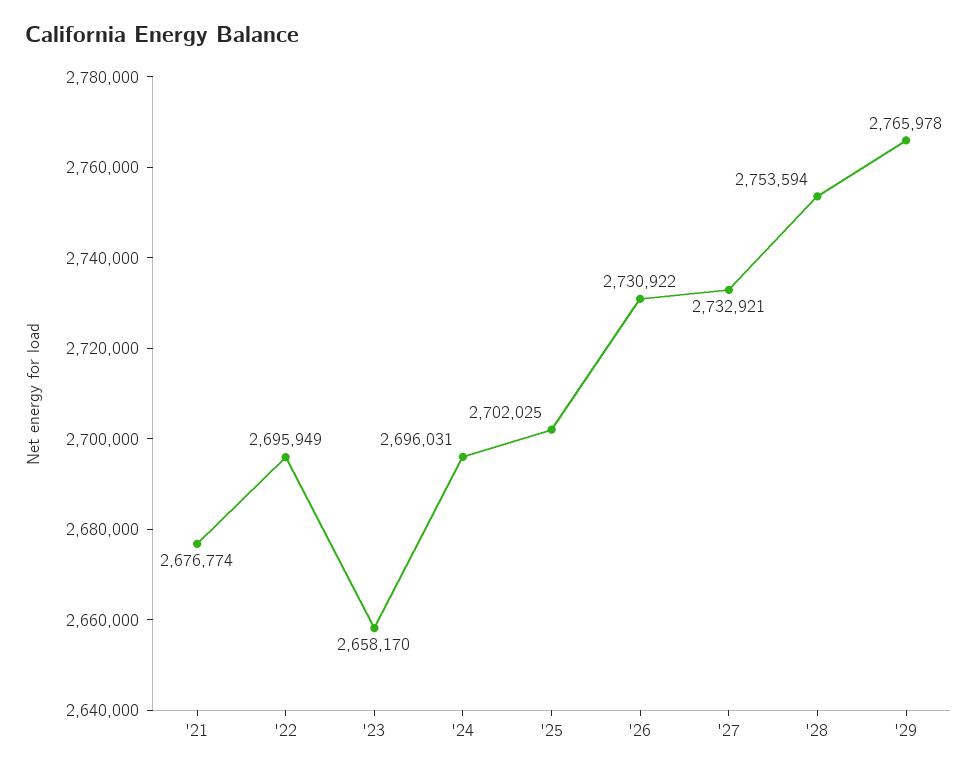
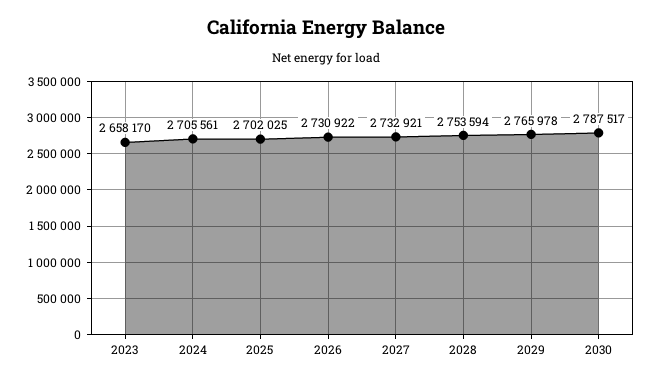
'21: 2676774 -> none
'22: 2695949 -> none
'24: 2696031 -> 2705561
2030: none -> 2787517

